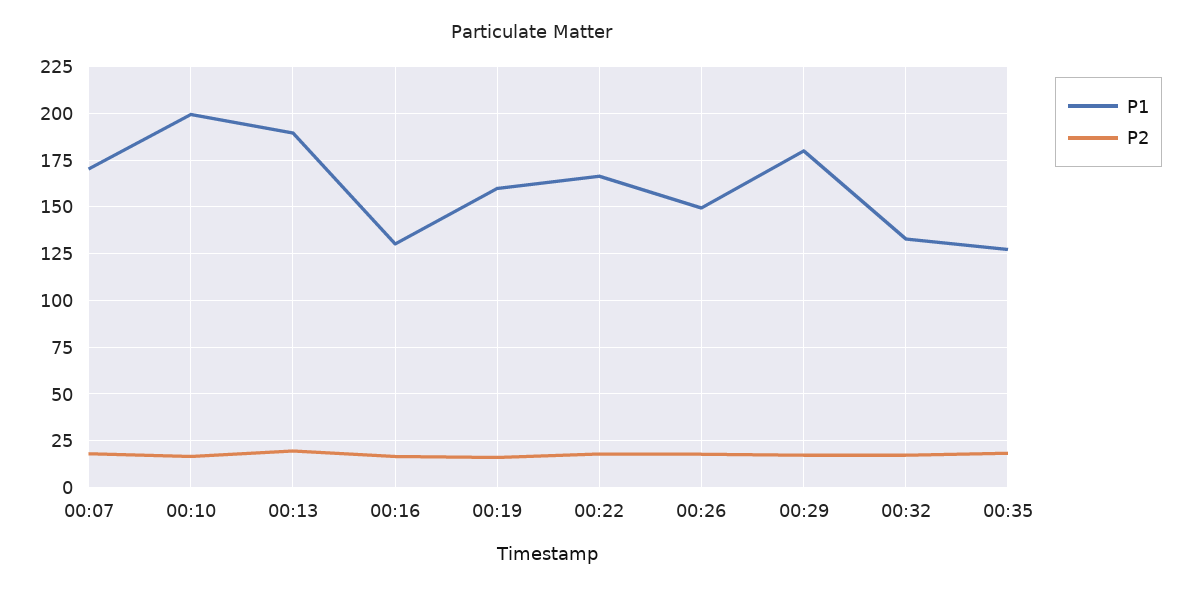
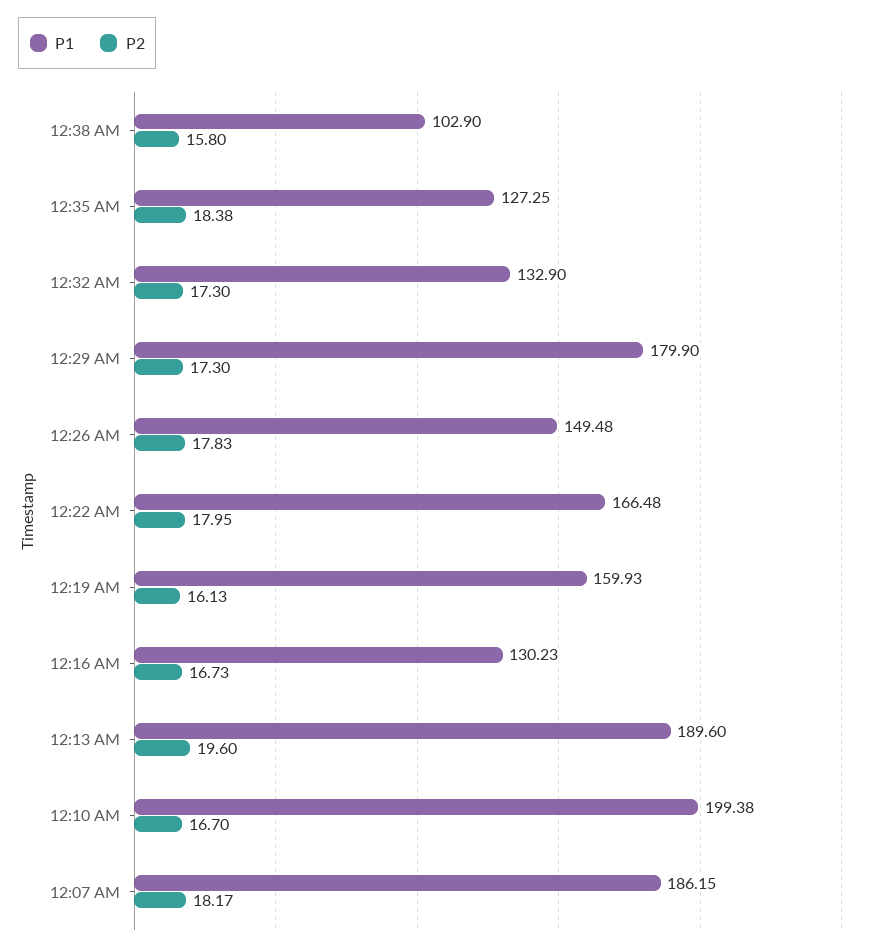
P1, 00:07: 170 -> 186.15
P1, 12:38 AM: none -> 102.9
P2, 12:38 AM: none -> 15.8

